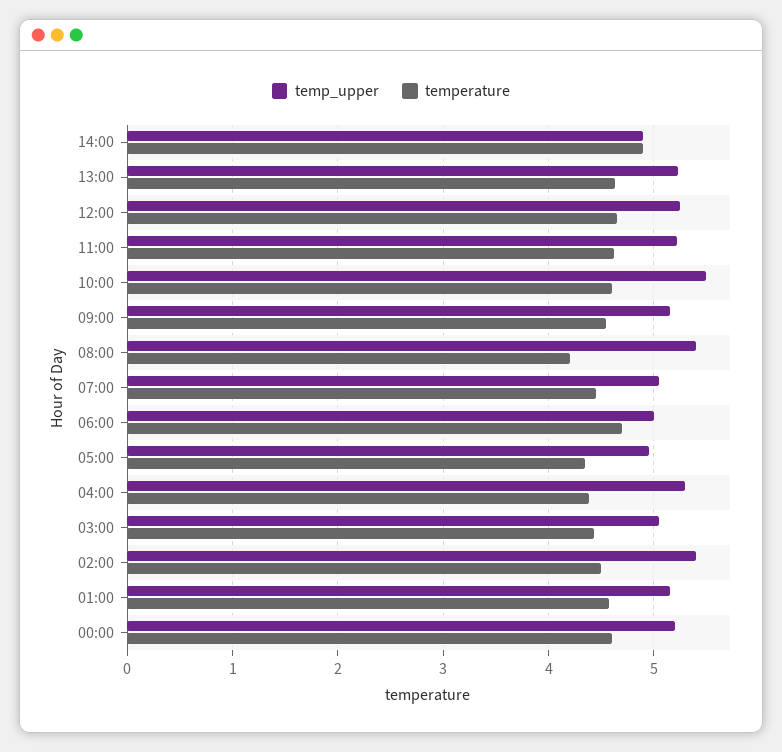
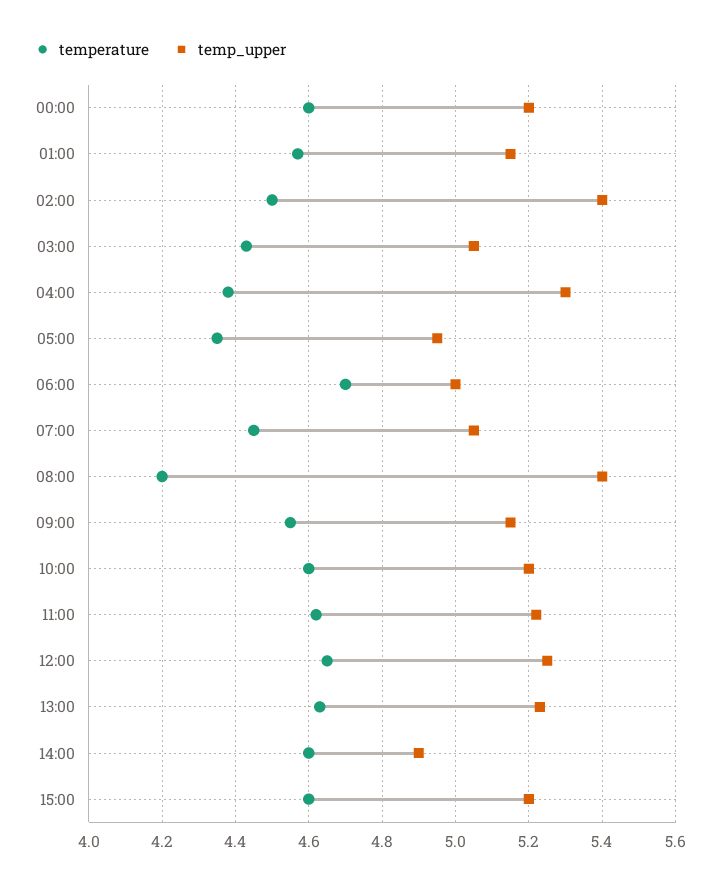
temperature, 14:00: 4.9 -> 4.6
temp_upper, 10:00: 5.5 -> 5.2
temperature, 15:00: none -> 4.6
temp_upper, 15:00: none -> 5.2

